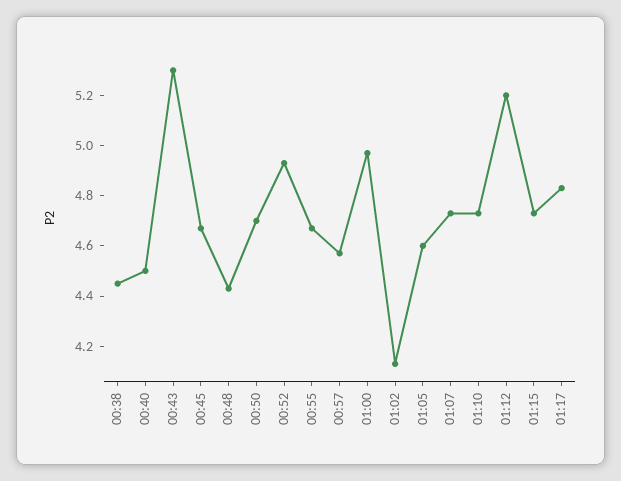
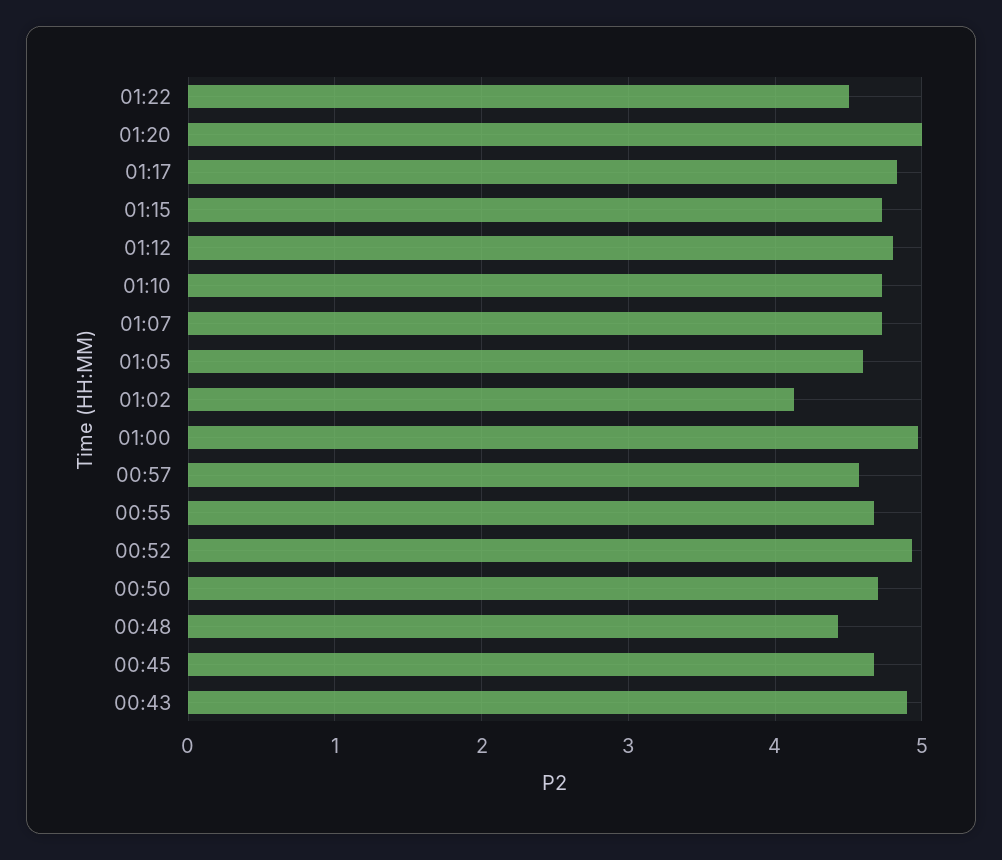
00:38: 4.45 -> none
00:40: 4.5 -> none
00:43: 5.3 -> 4.9
01:12: 5.2 -> 4.8
01:22: none -> 4.5
01:20: none -> 5

